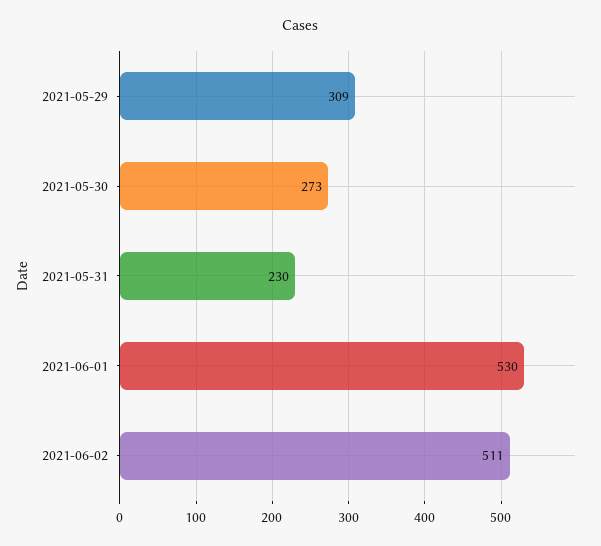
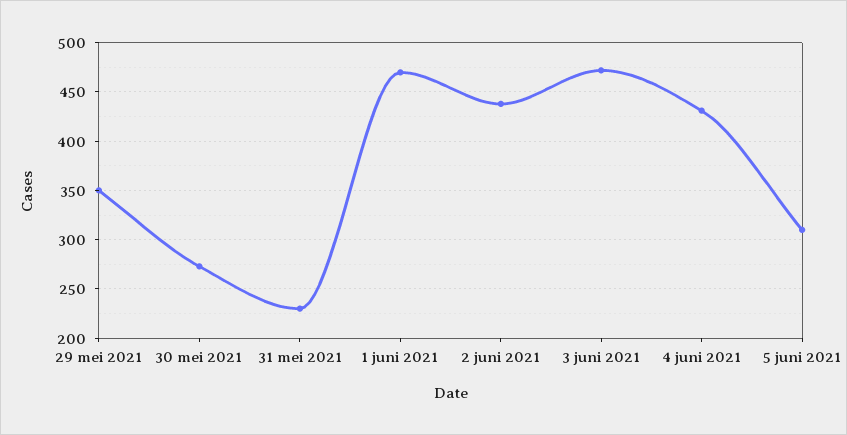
2021-05-29: 309 -> 350
2021-06-01: 530 -> 470
2021-06-02: 511 -> 440
3 juni 2021: none -> 470
4 juni 2021: none -> 430
5 juni 2021: none -> 310

